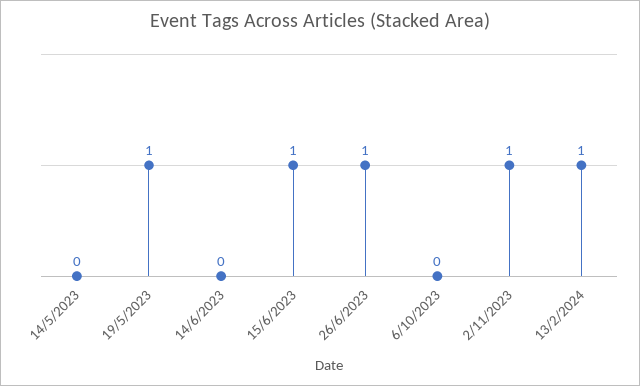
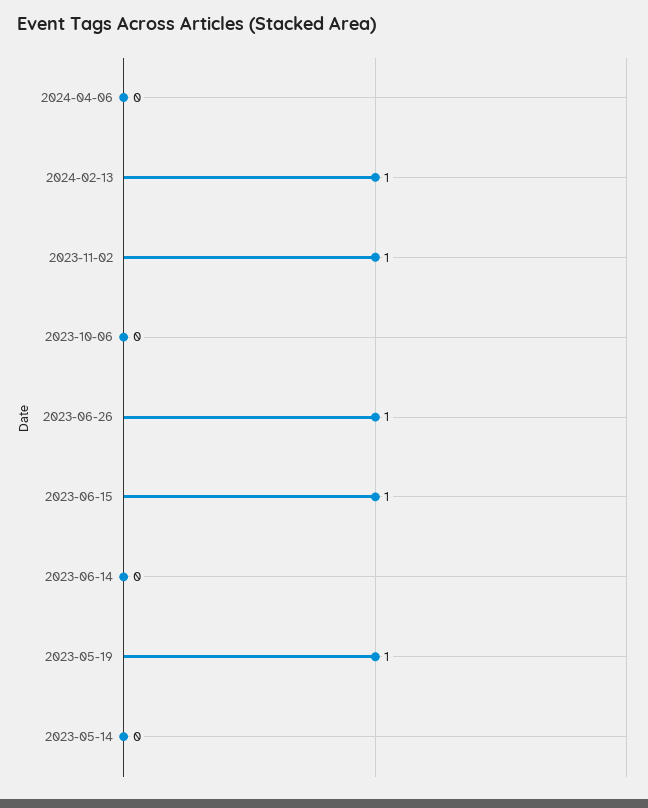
2024-04-06: none -> 0

